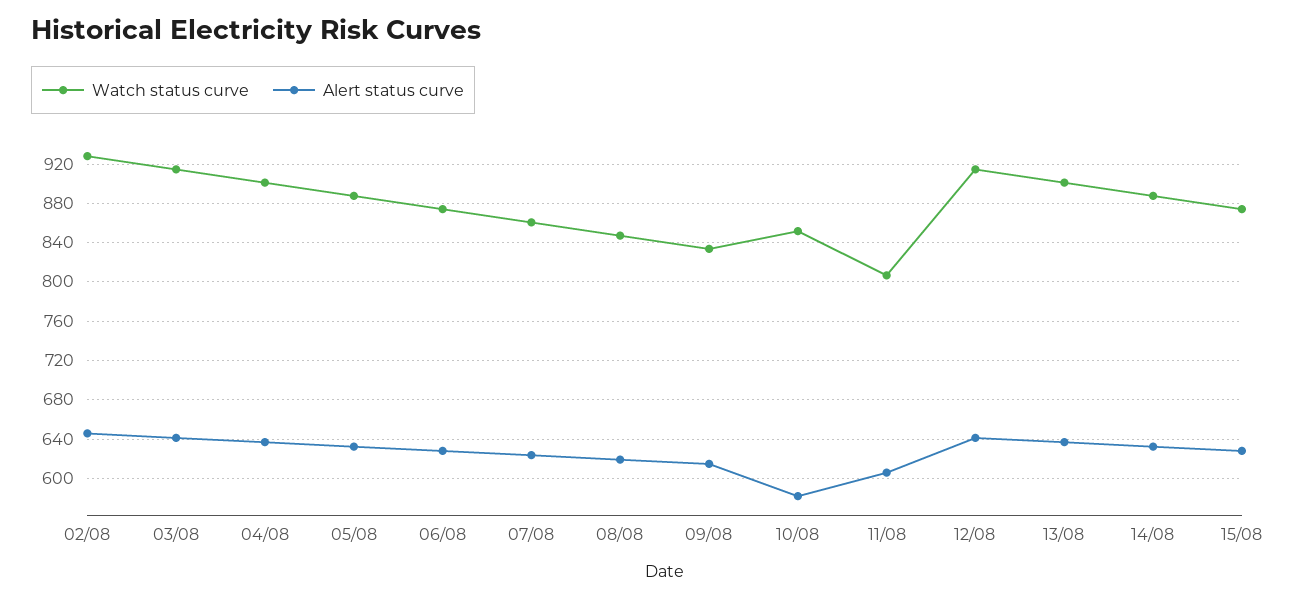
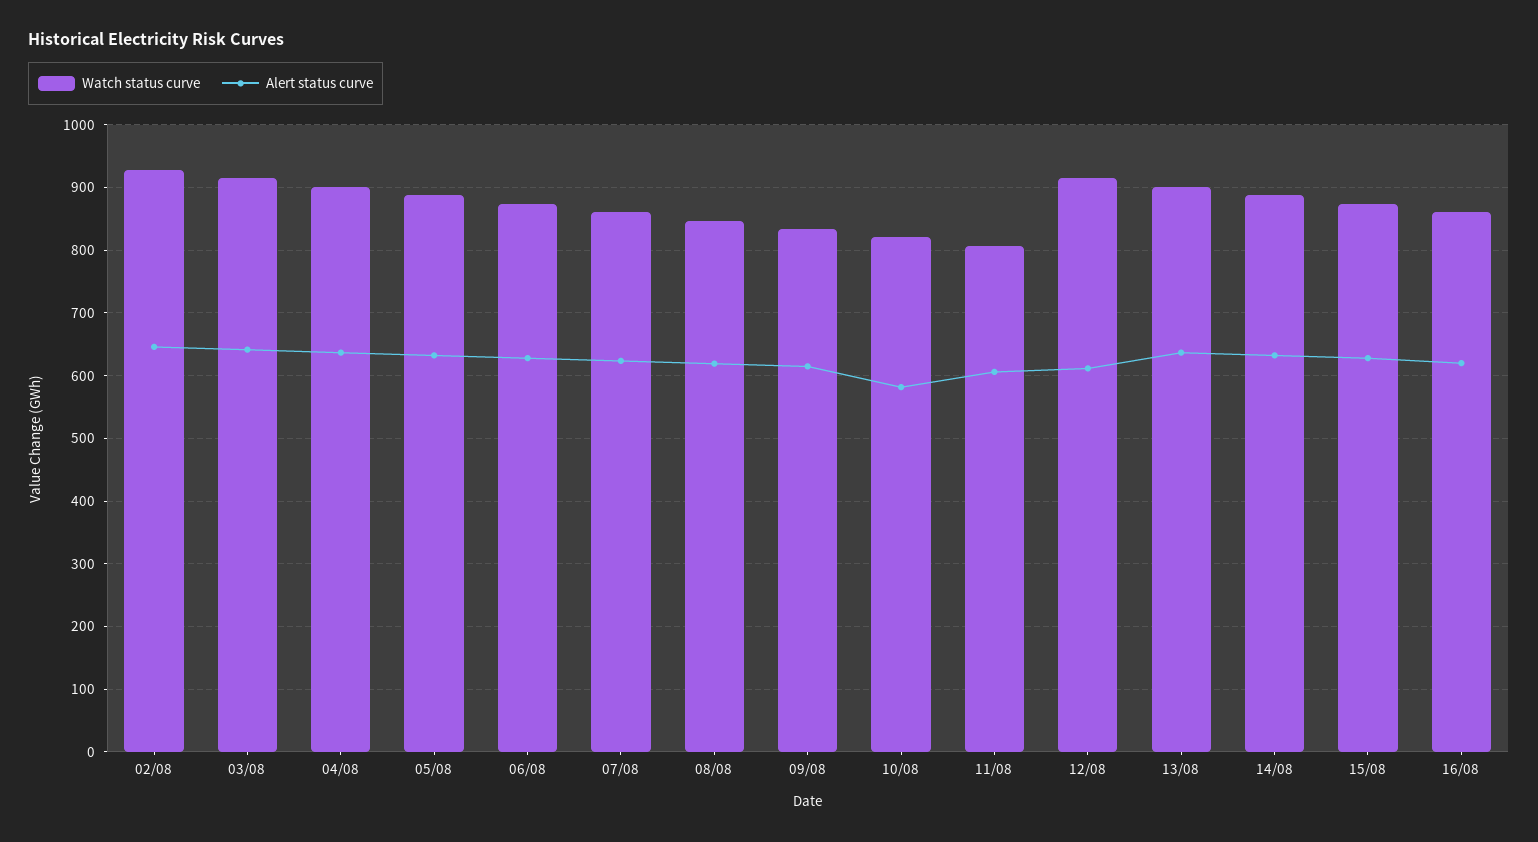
Watch status curve, 10/08: 850 -> 820
Alert status curve, 12/08: 640 -> 610
Watch status curve, 16/08: none -> 860
Alert status curve, 16/08: none -> 620

